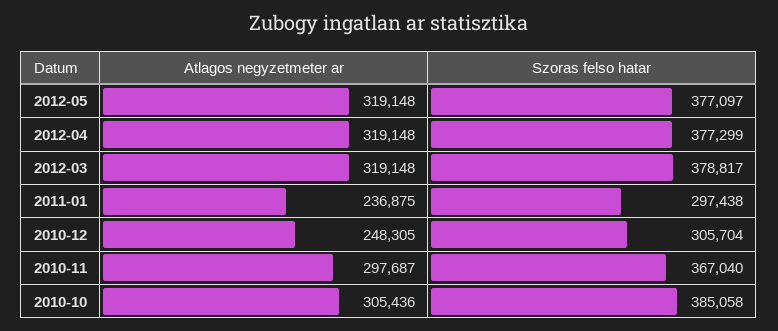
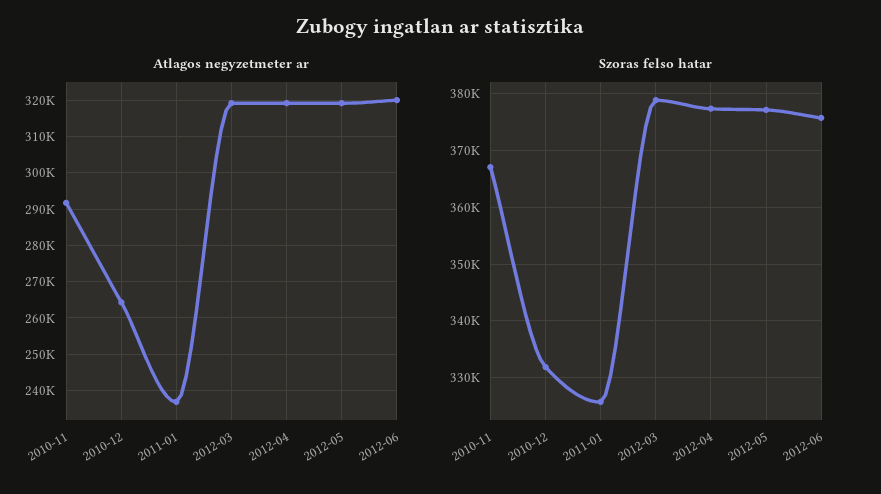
Szoras felso hatar, 2011-01: 297438 -> 326000
Atlagos negyzetmeter ar, 2010-12: 248305 -> 264000
Szoras felso hatar, 2010-12: 305704 -> 332000
Atlagos negyzetmeter ar, 2010-11: 297687 -> 292000
Atlagos negyzetmeter ar, 2010-10: 305436 -> none
Szoras felso hatar, 2010-10: 385058 -> none
Atlagos negyzetmeter ar, 2012-06: none -> 320000
Szoras felso hatar, 2012-06: none -> 376000

